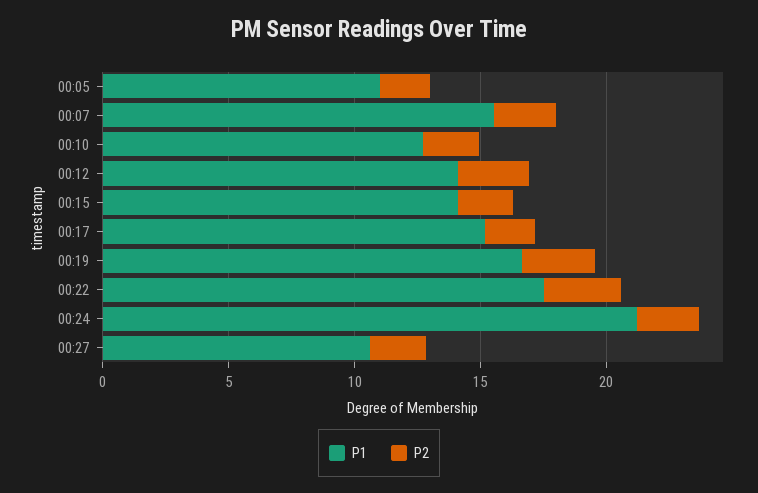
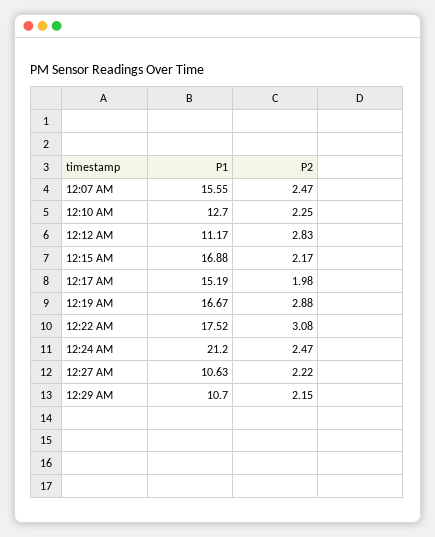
P1, 00:05: 11 -> none
P2, 00:05: 2 -> none
P1, 00:12: 14 -> 11.17
P1, 00:15: 14 -> 16.88
P1, 12:29 AM: none -> 10.7
P2, 12:29 AM: none -> 2.15

